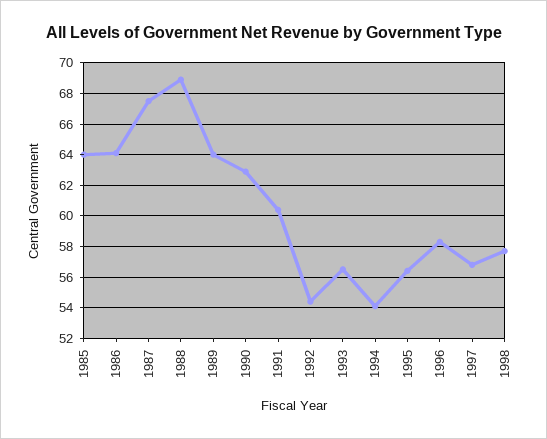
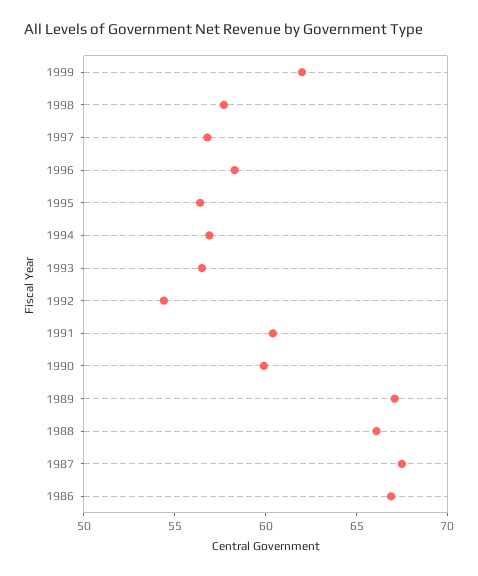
1985: 64 -> none
1986: 64 -> 67
1988: 69 -> 66
1989: 64 -> 67
1990: 63 -> 60
1994: 54 -> 57
1999: none -> 62

